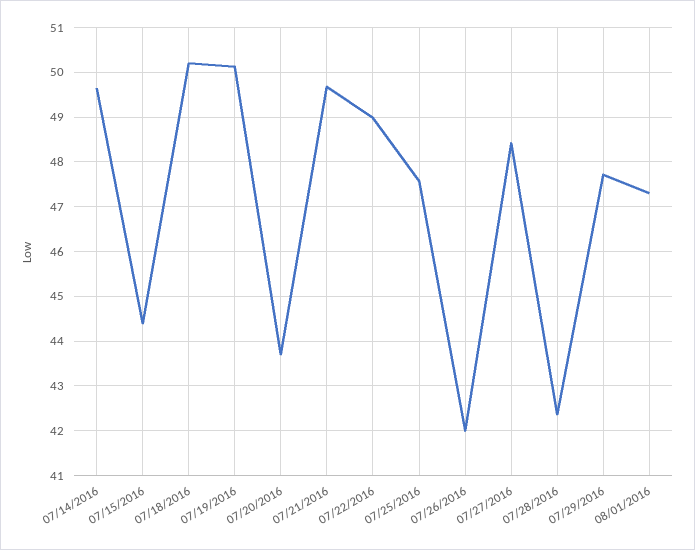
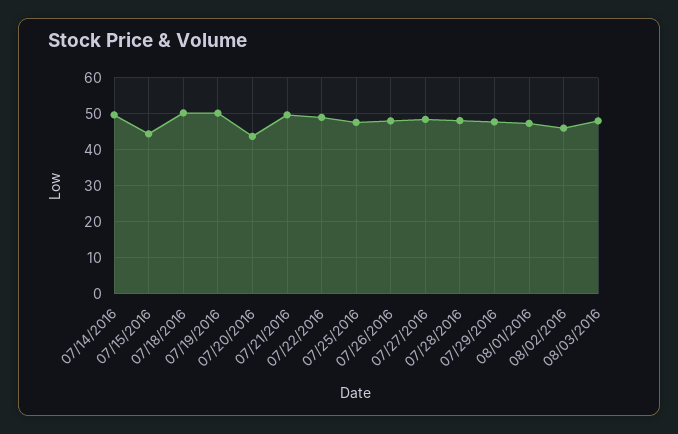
07/26/2016: 42 -> 48
07/28/2016: 42.4 -> 48
08/02/2016: none -> 46
08/03/2016: none -> 48

